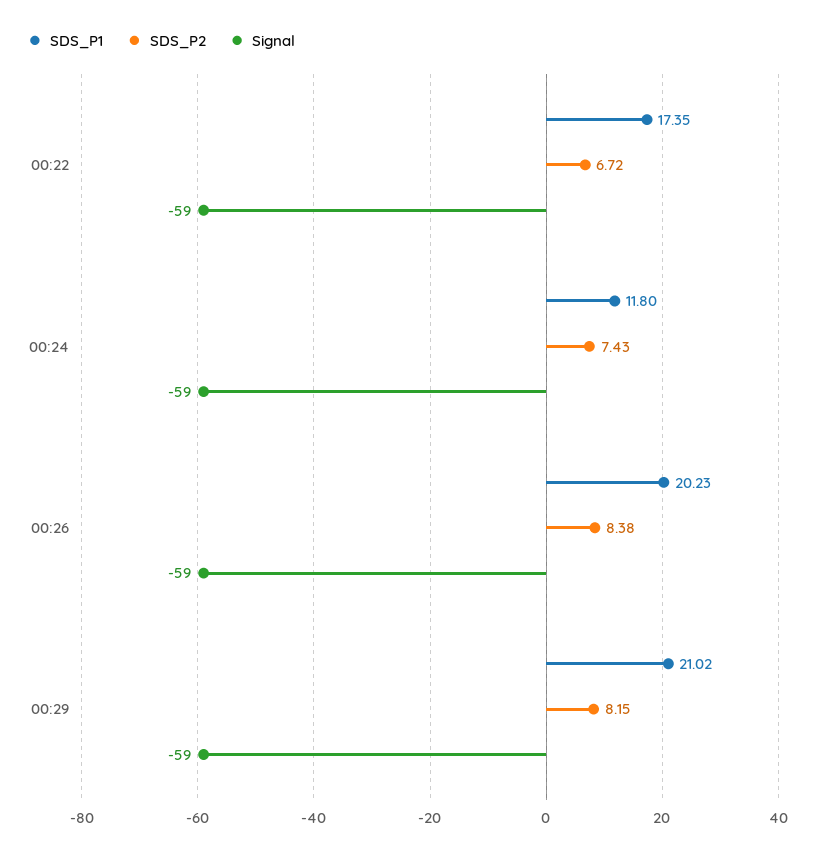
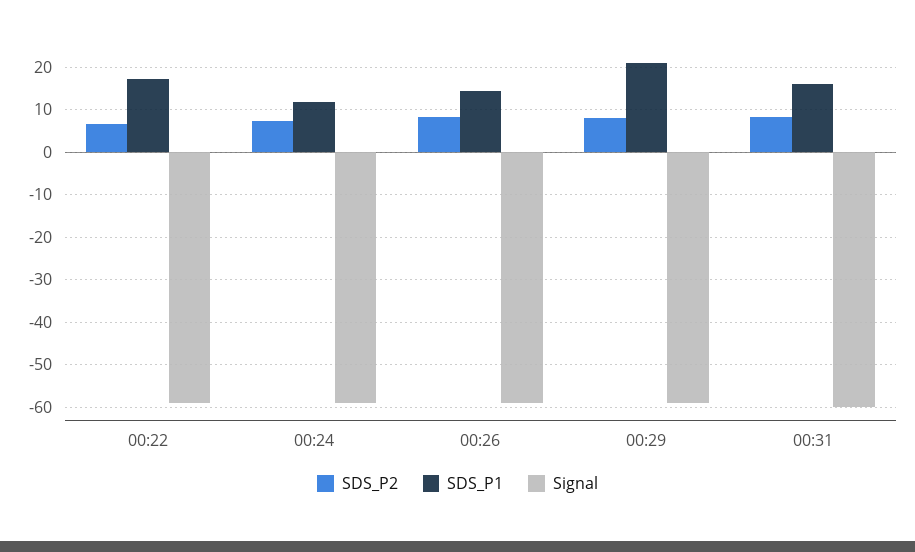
SDS_P1, 00:26: 20.23 -> 14
SDS_P2, 00:31: none -> 8
SDS_P1, 00:31: none -> 16
Signal, 00:31: none -> -60

